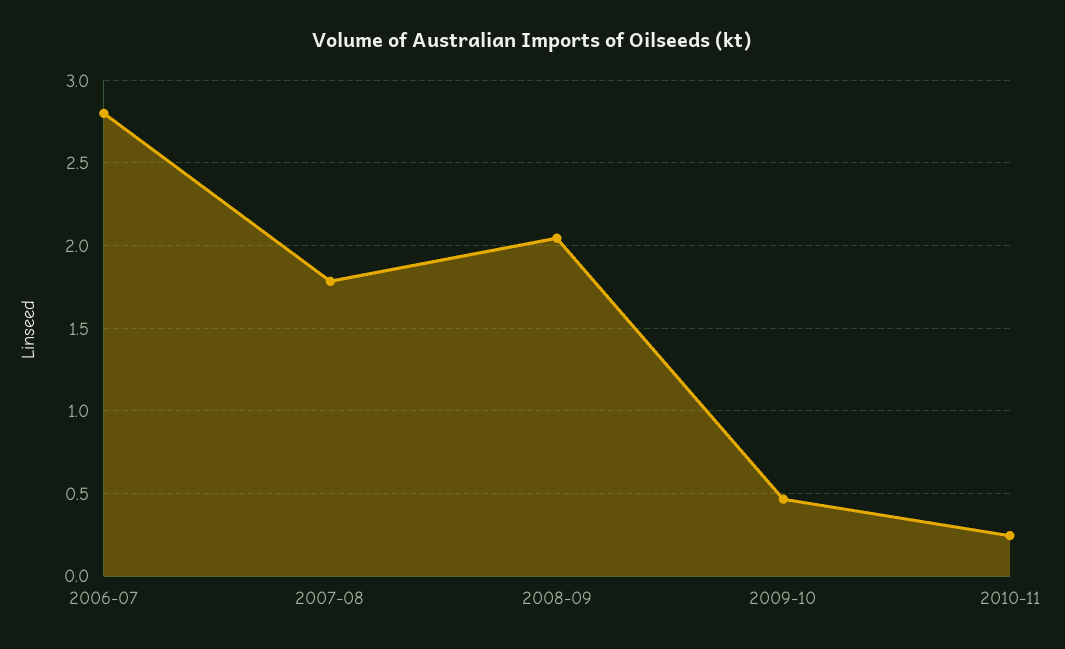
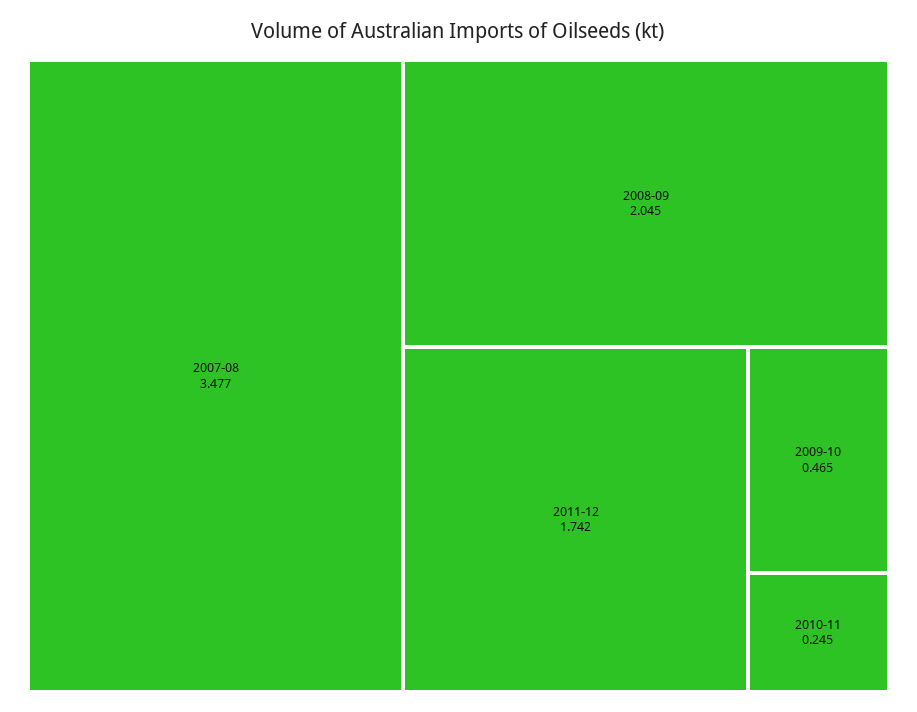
2006-07: 2.8 -> none
2007-08: 1.8 -> 3.477
2011-12: none -> 1.742

